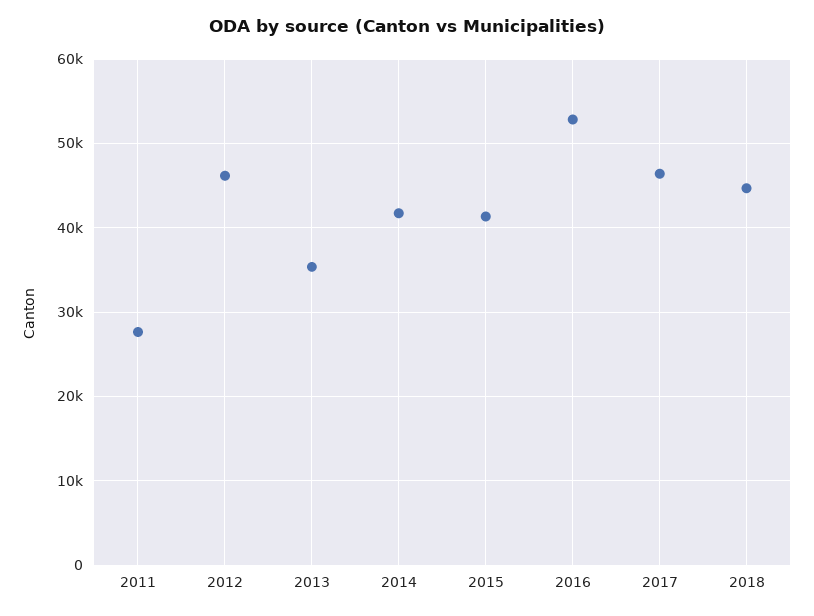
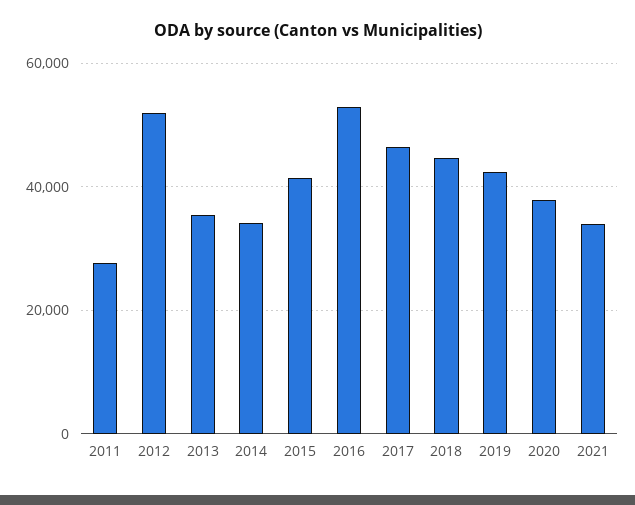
2012: 46000 -> 52000
2014: 42000 -> 34000
2019: none -> 42000
2020: none -> 38000
2021: none -> 34000

